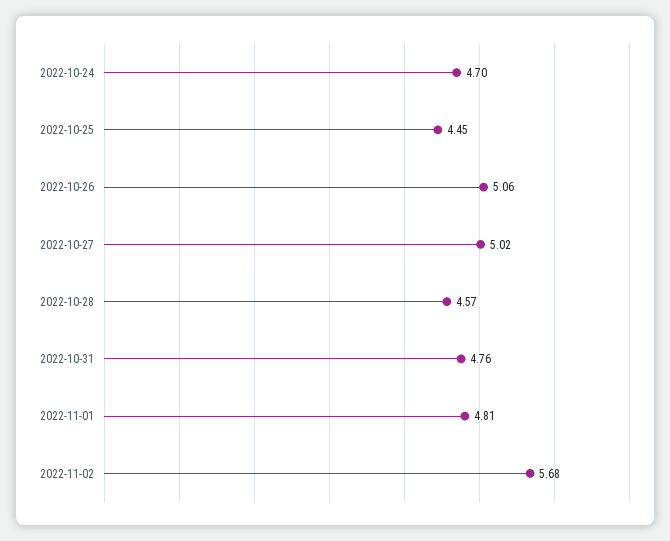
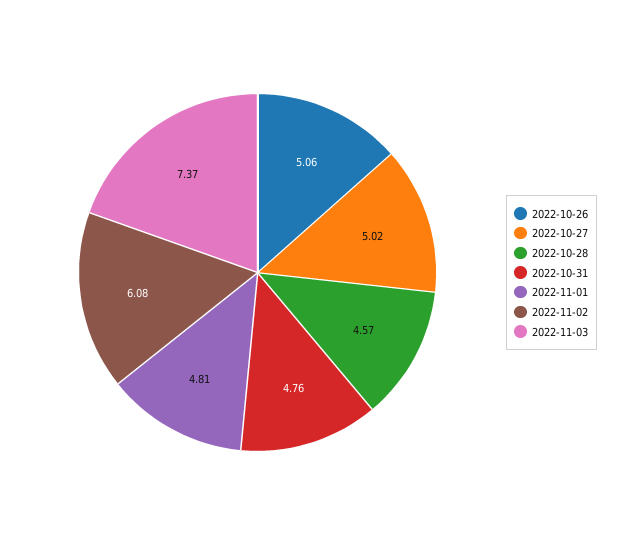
2022-10-24: 4.7 -> none
2022-10-25: 4.45 -> none
2022-11-02: 5.68 -> 6.08
2022-11-03: none -> 7.37

